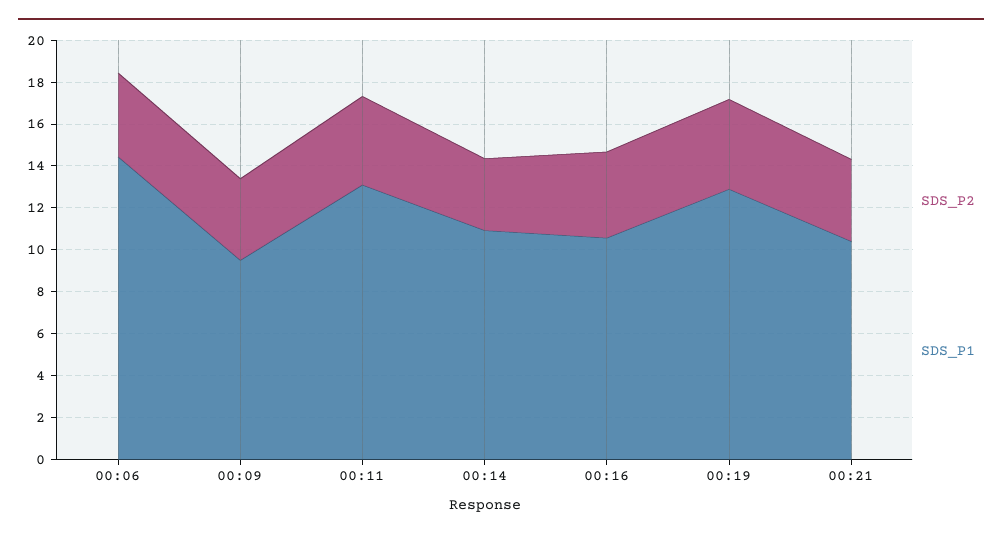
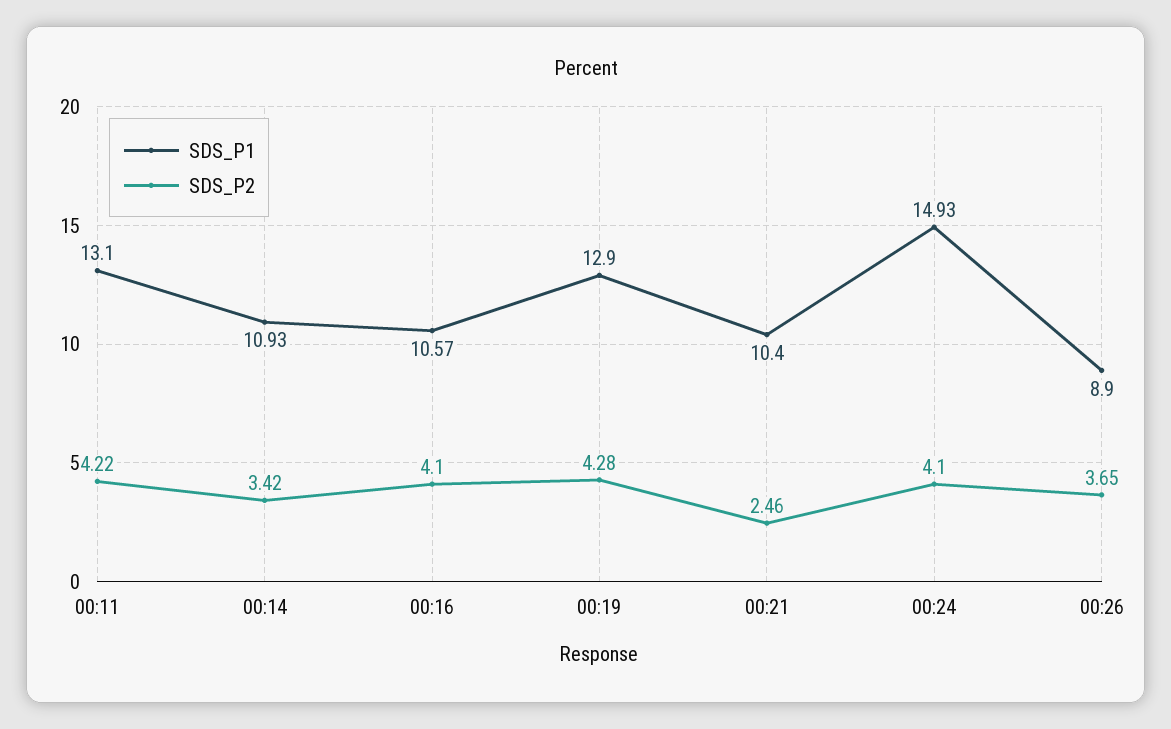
SDS_P2, 00:06: 4 -> none
SDS_P1, 00:06: 14.5 -> none
SDS_P2, 00:09: 4 -> none
SDS_P1, 00:09: 9.5 -> none
SDS_P2, 00:21: 4 -> 2.46
SDS_P1, 00:24: none -> 14.93
SDS_P2, 00:24: none -> 4.1
SDS_P1, 00:26: none -> 8.9
SDS_P2, 00:26: none -> 3.65

